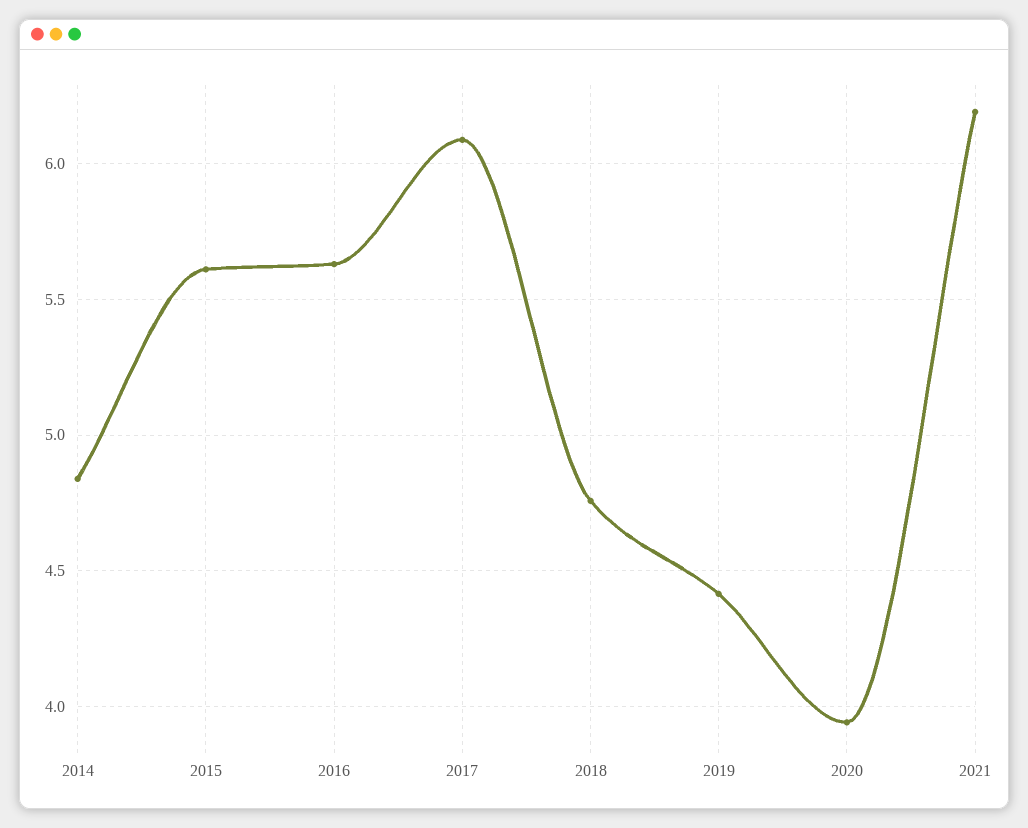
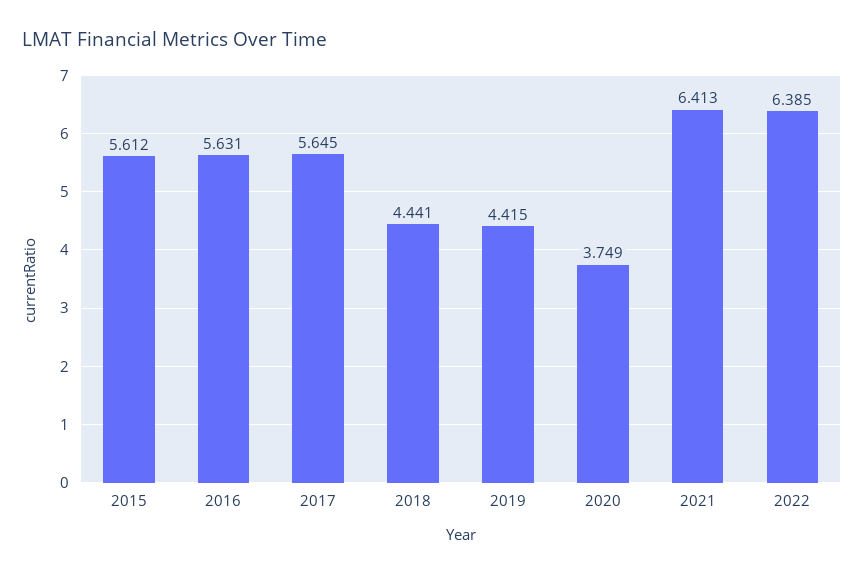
2014: 4.85 -> none
2017: 6.1 -> 5.645
2018: 4.75 -> 4.441
2020: 3.95 -> 3.749
2021: 6.2 -> 6.413
2022: none -> 6.385

